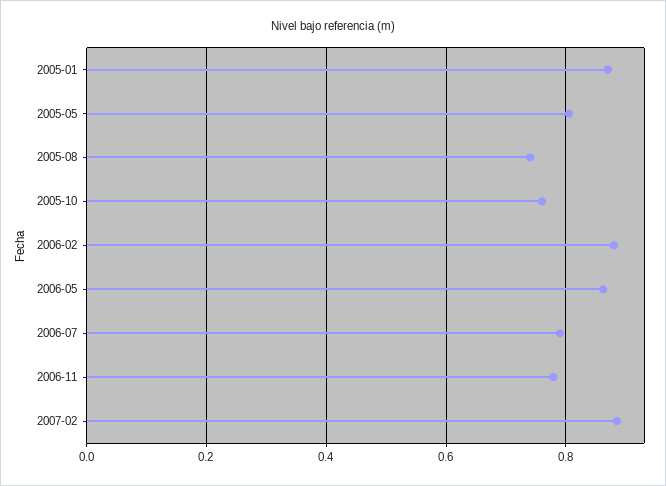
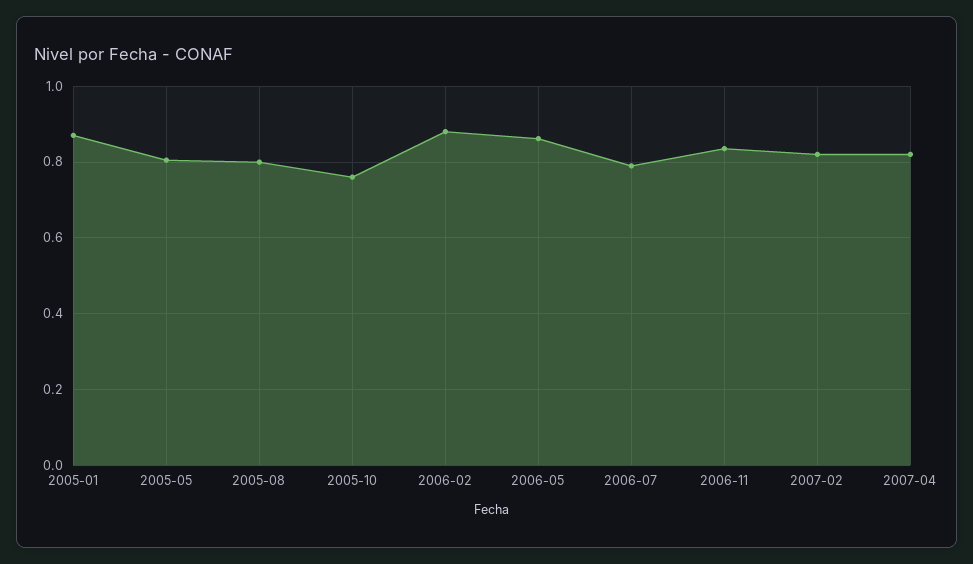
2005-08: 0.74 -> 0.8
2006-11: 0.78 -> 0.84
2007-02: 0.88 -> 0.82
2007-04: none -> 0.82

